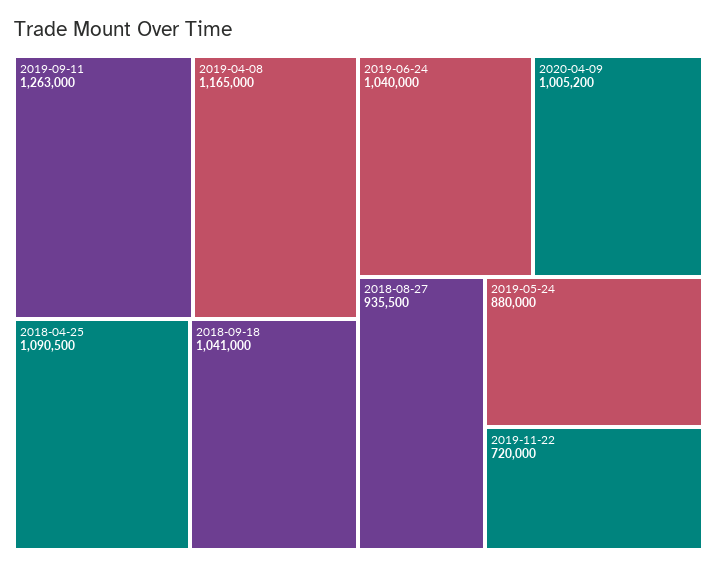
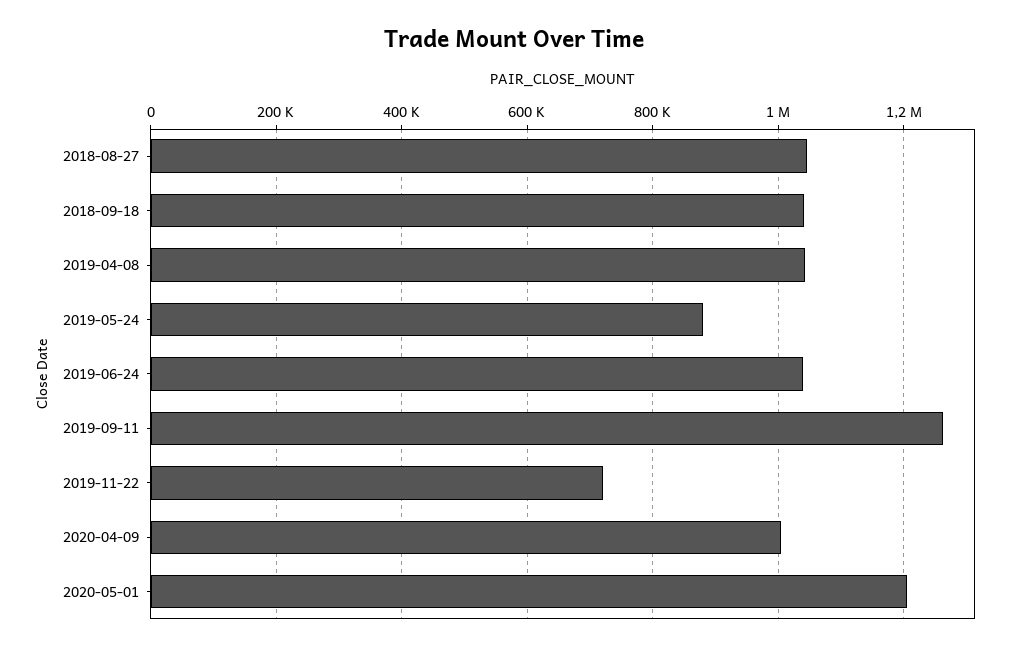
2019-04-08: 1165000 -> 1040000
2018-04-25: 1090500 -> none
2018-08-27: 935500 -> 1040000
2020-05-01: none -> 1200000

